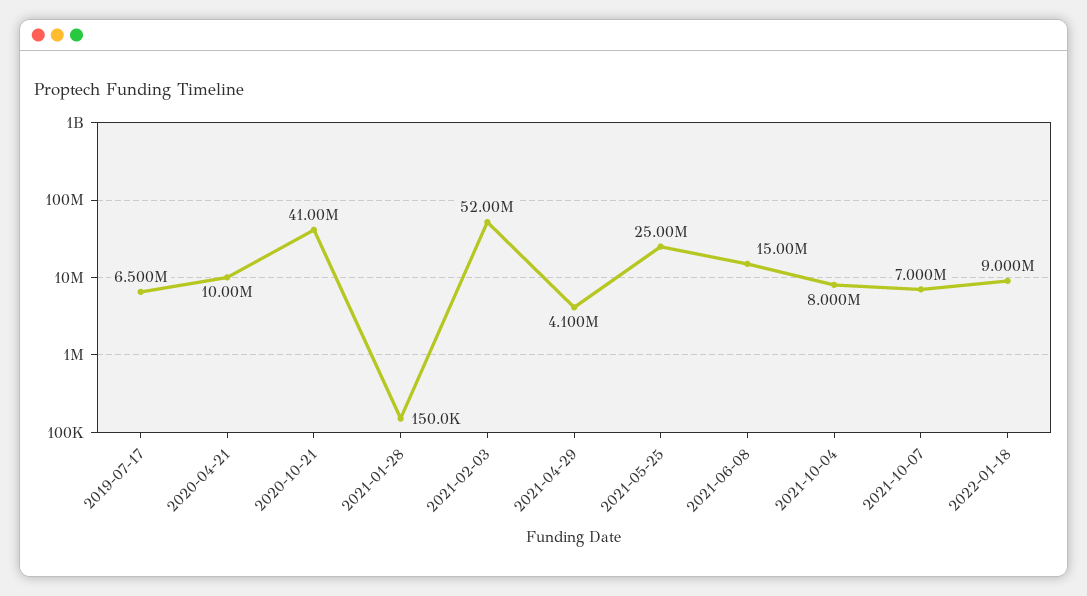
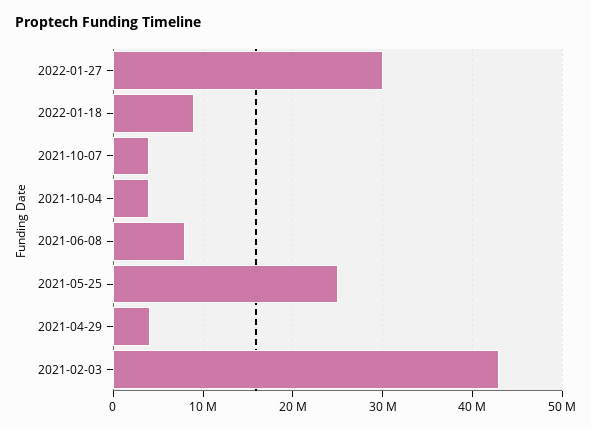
2019-07-17: 6500000 -> none
2020-04-21: 10000000 -> none
2020-10-21: 41000000 -> none
2021-01-28: 150000 -> none
2021-02-03: 52000000 -> 43000000
2021-06-08: 15000000 -> 8000000
2021-10-04: 8000000 -> 4000000
2021-10-07: 7000000 -> 4000000
2022-01-27: none -> 30000000

